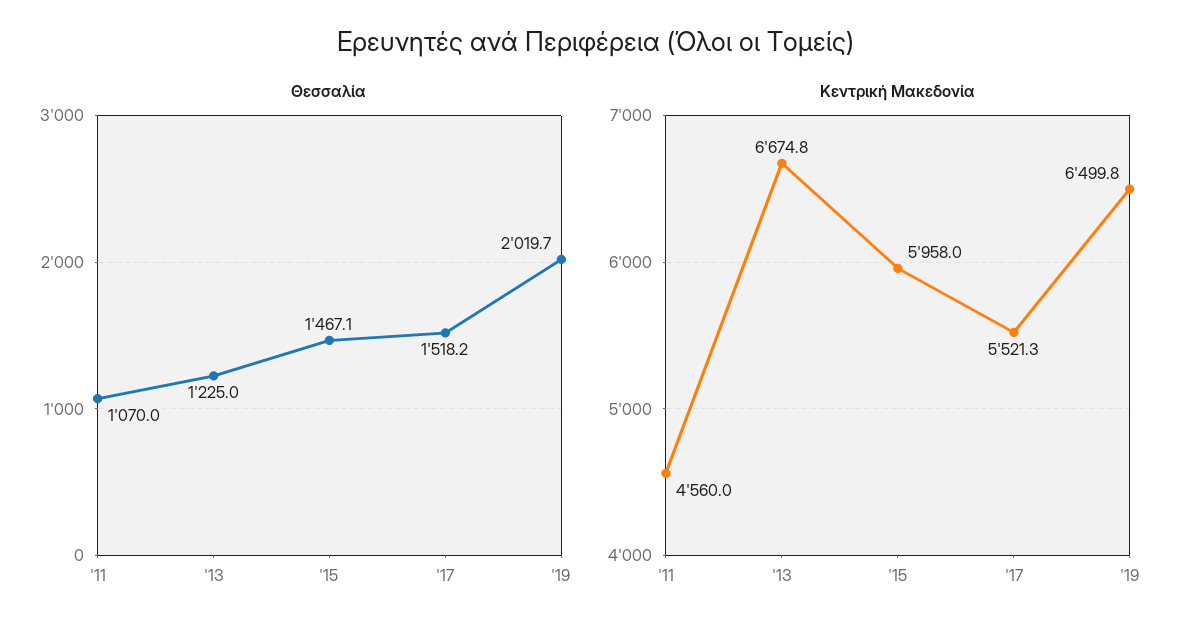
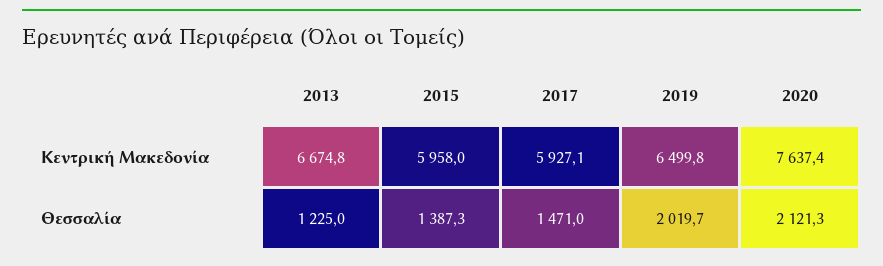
Θεσσαλία, '11: 1070 -> none
Θεσσαλία, '15: 1467.1 -> 1387.3
Θεσσαλία, '17: 1518.2 -> 1471
Κεντρική Μακεδονία, '11: 4560 -> none
Κεντρική Μακεδονία, '17: 5521.3 -> 5927.1
Κεντρική Μακεδονία, 2020: none -> 7637.4
Θεσσαλία, 2020: none -> 2121.3

